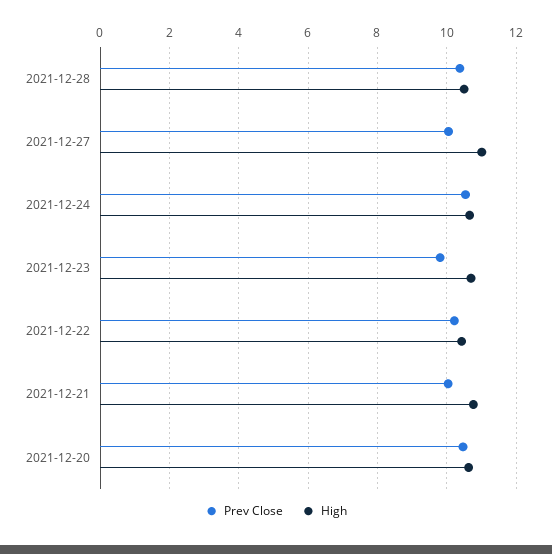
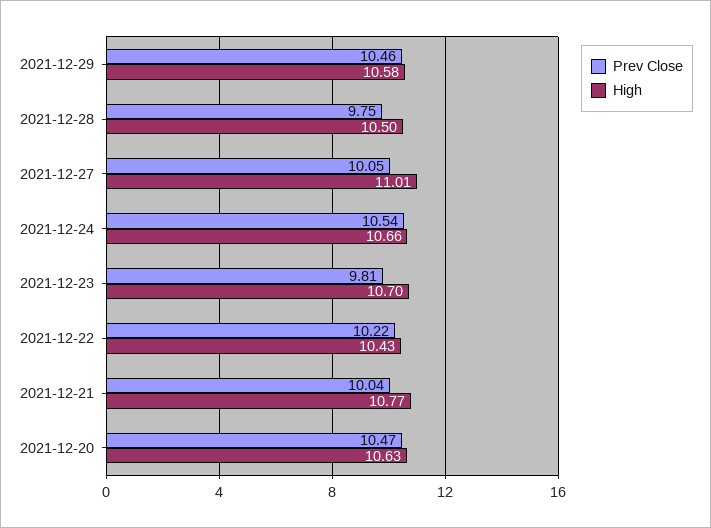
Prev Close, 2021-12-28: 10.4 -> 9.75
Prev Close, 2021-12-29: none -> 10.46
High, 2021-12-29: none -> 10.58

